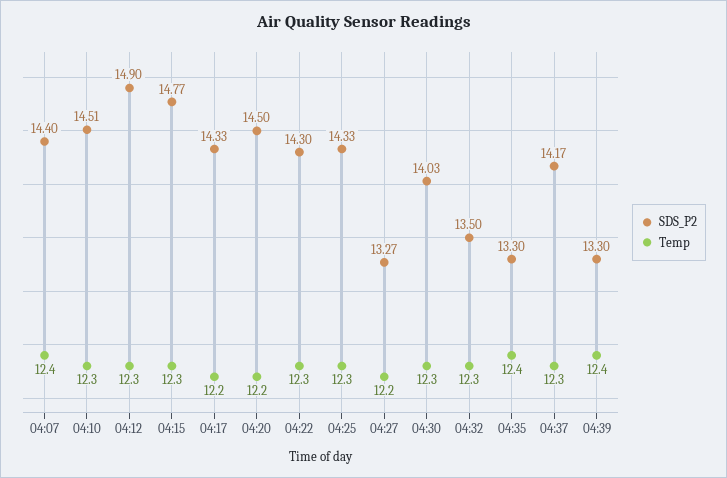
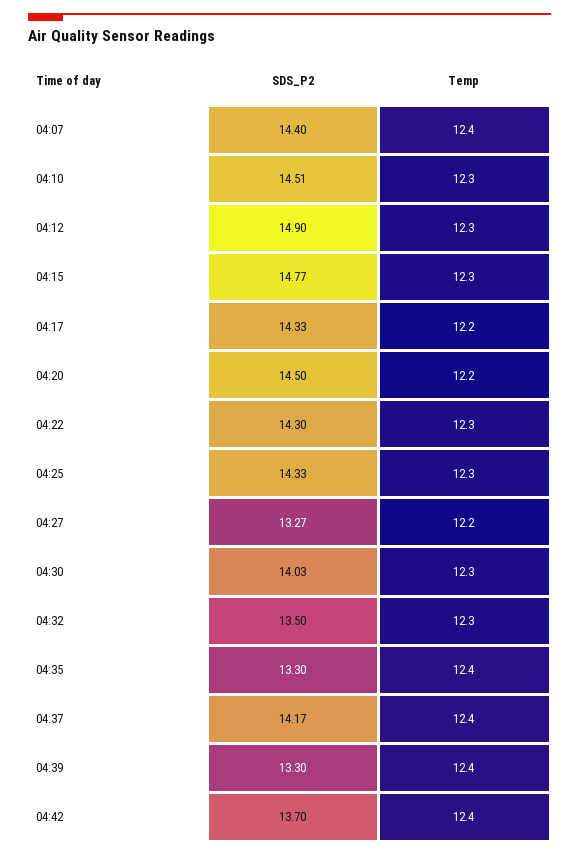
Temp, 04:37: 12.3 -> 12.4
SDS_P2, 04:42: none -> 13.7
Temp, 04:42: none -> 12.4

